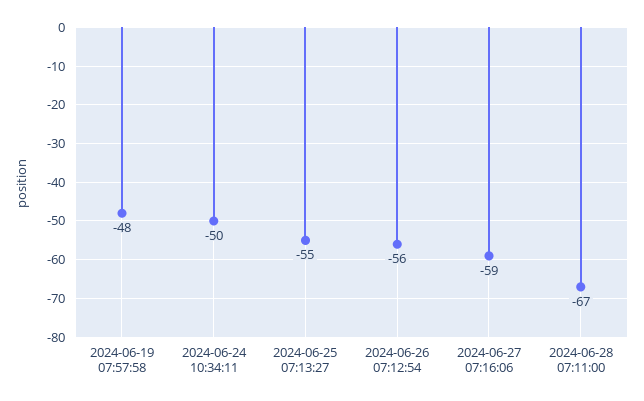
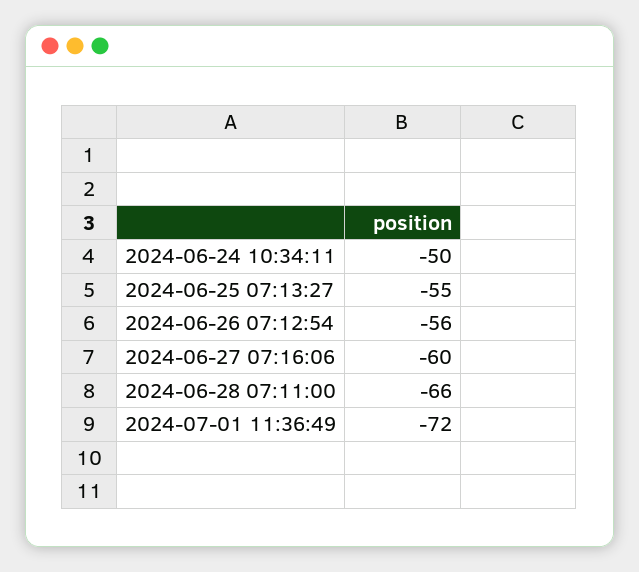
2024-06-19 07:57:58: -48 -> none
2024-06-27 07:16:06: -59 -> -60
2024-06-28 07:11:00: -67 -> -66
2024-07-01 11:36:49: none -> -72

